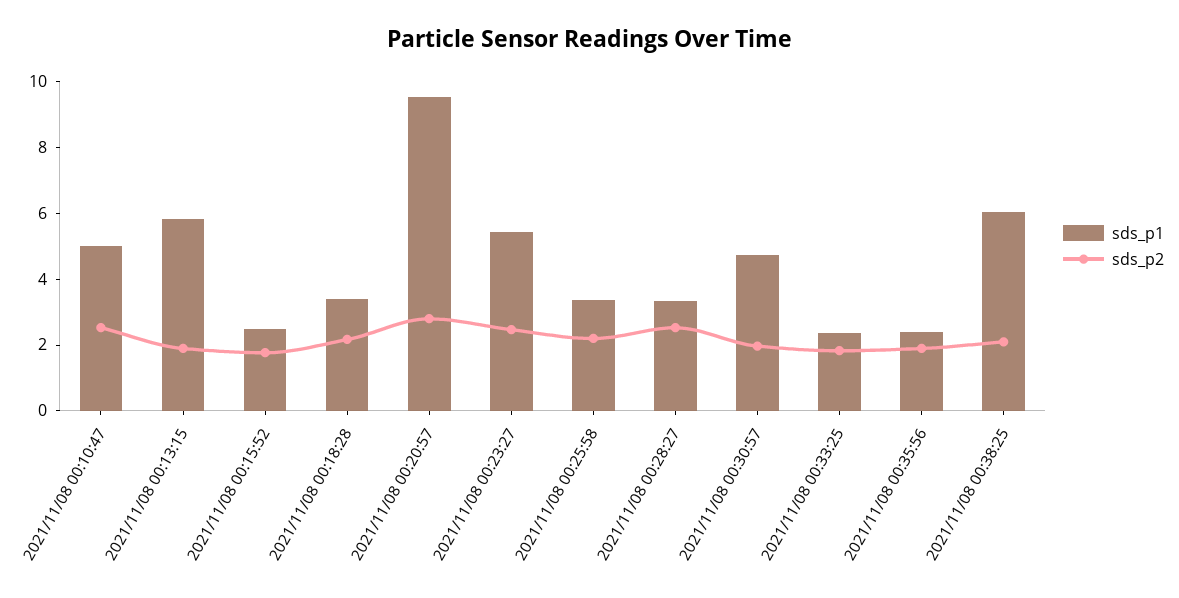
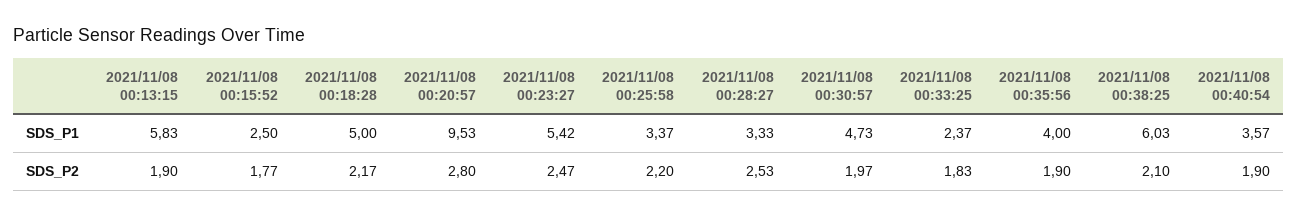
sds_p1, 2021/11/08 00:10:47: 5 -> none
sds_p2, 2021/11/08 00:10:47: 2.5 -> none
sds_p1, 2021/11/08 00:18:28: 3.5 -> 5
sds_p1, 2021/11/08 00:35:56: 2.5 -> 4
sds_p1, 2021/11/08 00:40:54: none -> 3.57
sds_p2, 2021/11/08 00:40:54: none -> 1.9

